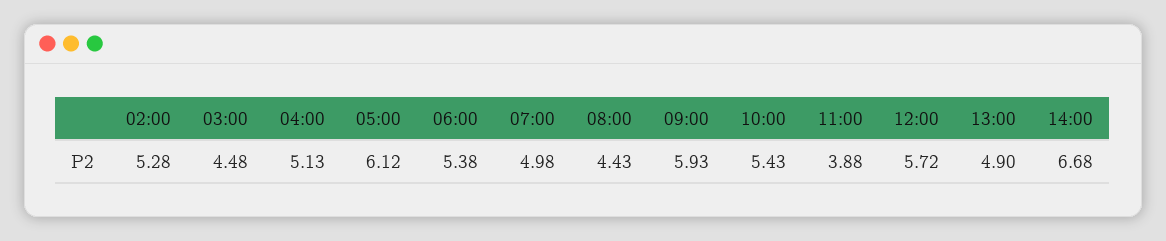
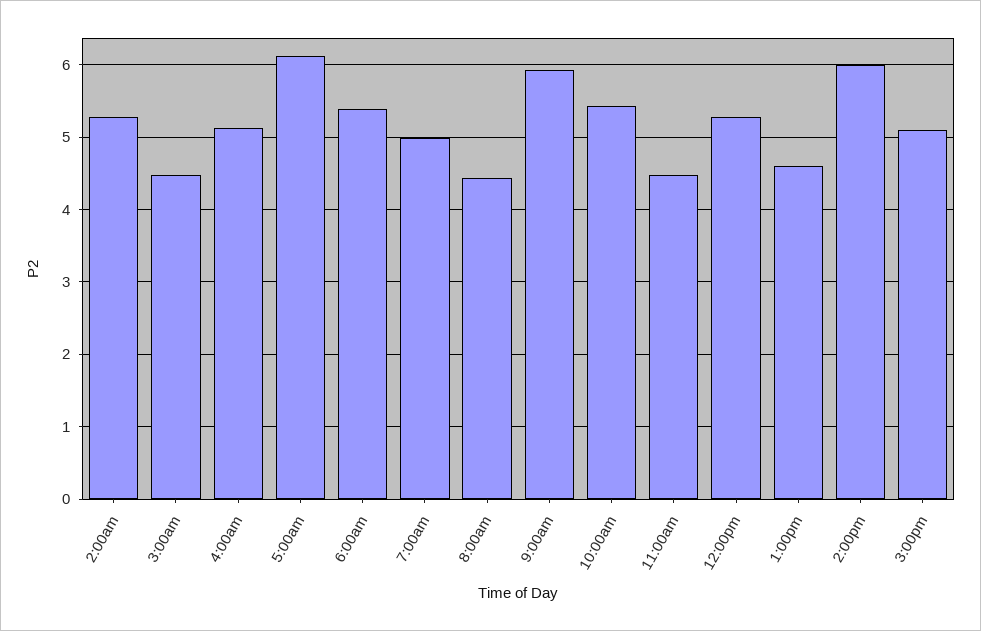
11:00: 3.88 -> 4.5
12:00: 5.72 -> 5.3
13:00: 4.9 -> 4.6
14:00: 6.68 -> 6
3:00pm: none -> 5.1

